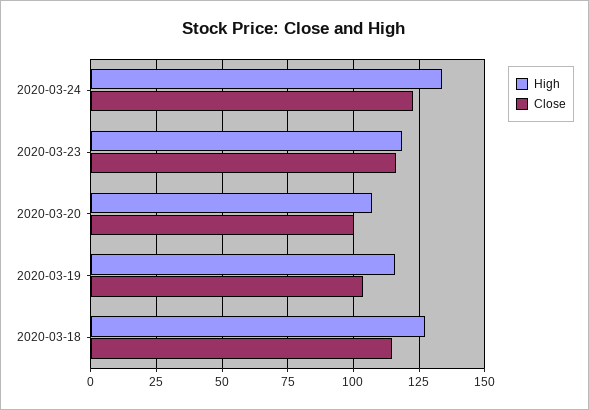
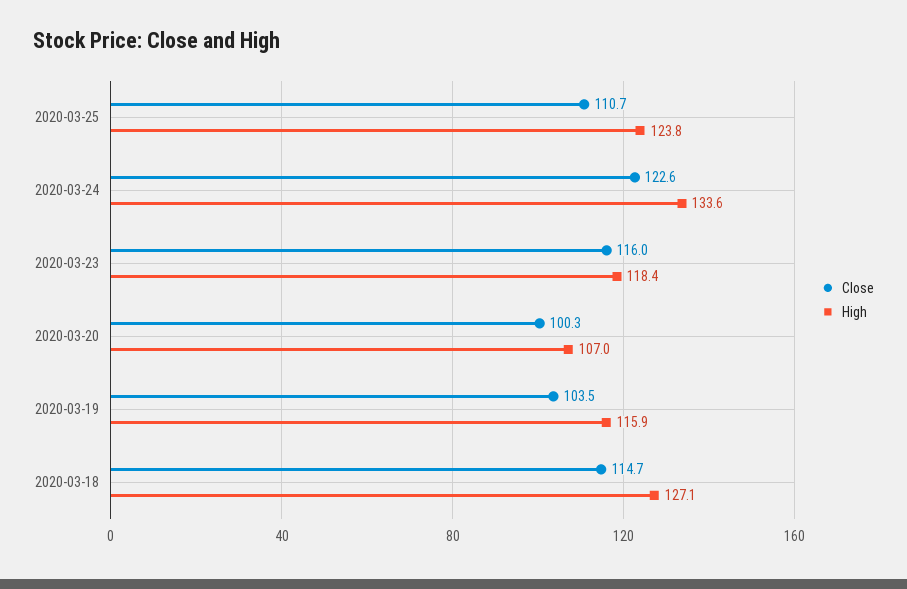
Close, 2020-03-25: none -> 110.7
High, 2020-03-25: none -> 123.8

